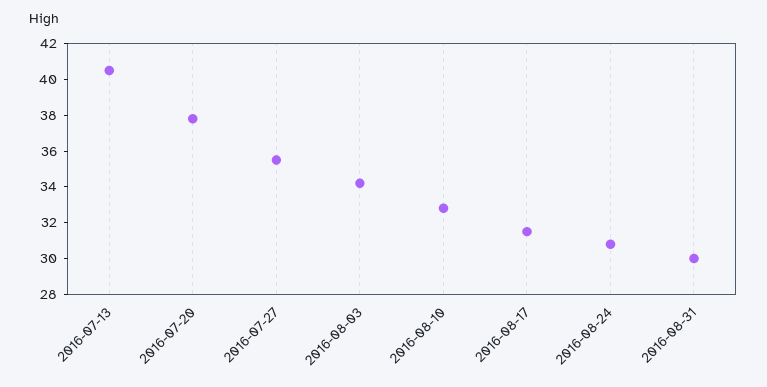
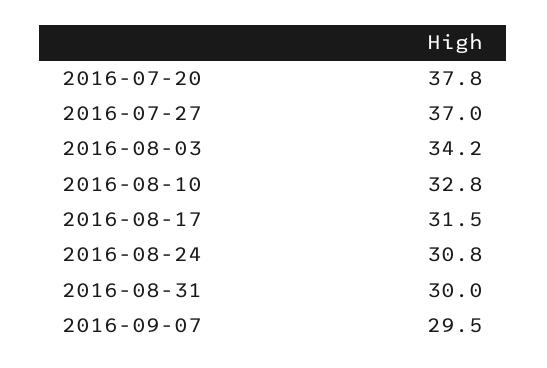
2016-07-13: 40.5 -> none
2016-07-27: 35.5 -> 37
2016-09-07: none -> 29.5

